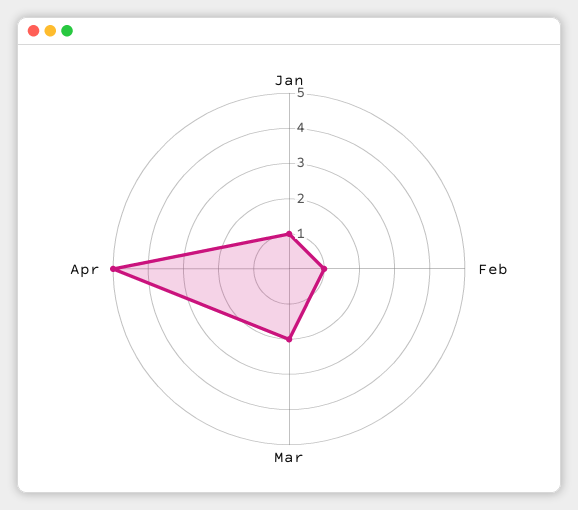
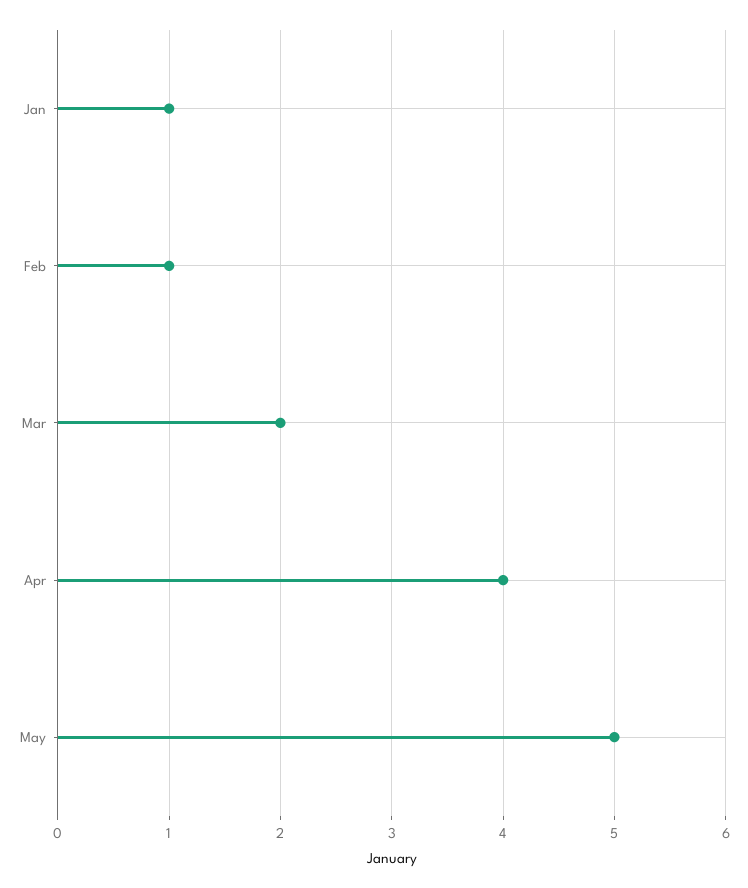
Apr: 5 -> 4
May: none -> 5

